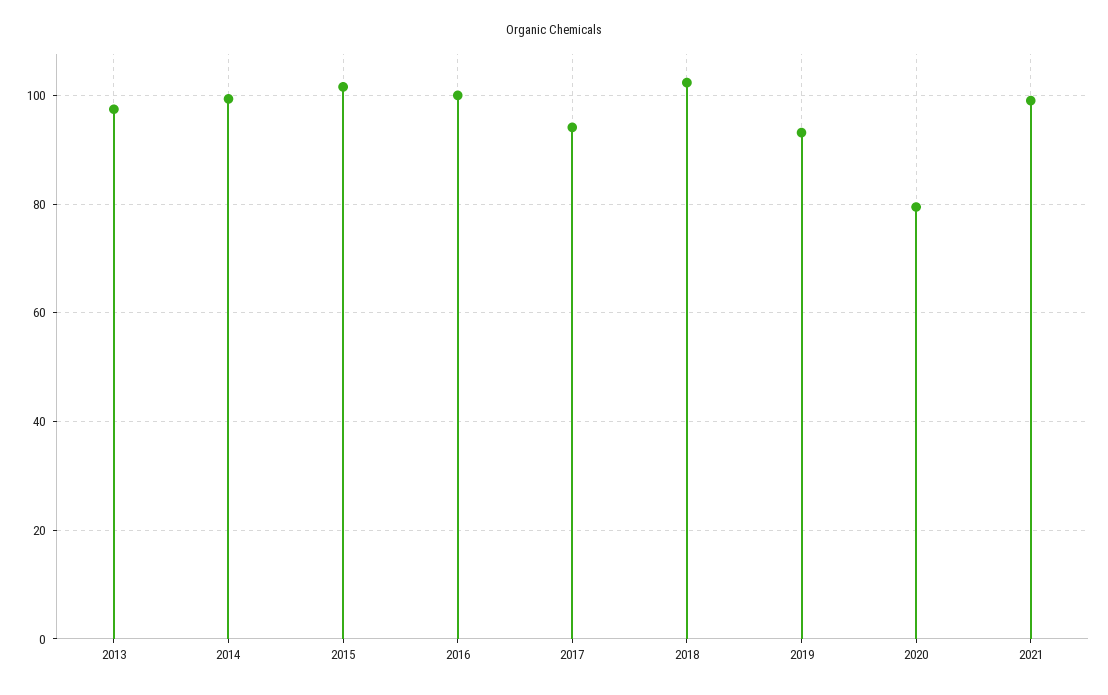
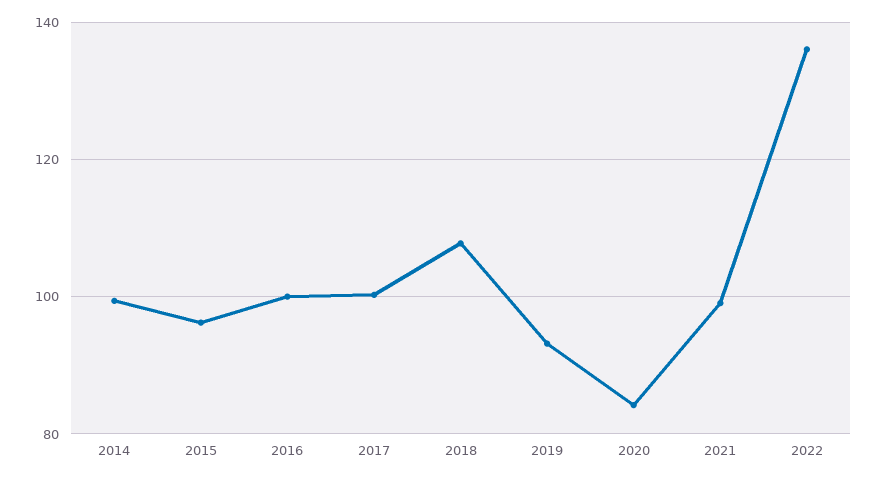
2013: 98 -> none
2015: 102 -> 96
2017: 94 -> 100
2018: 102 -> 108
2020: 80 -> 84
2022: none -> 136

